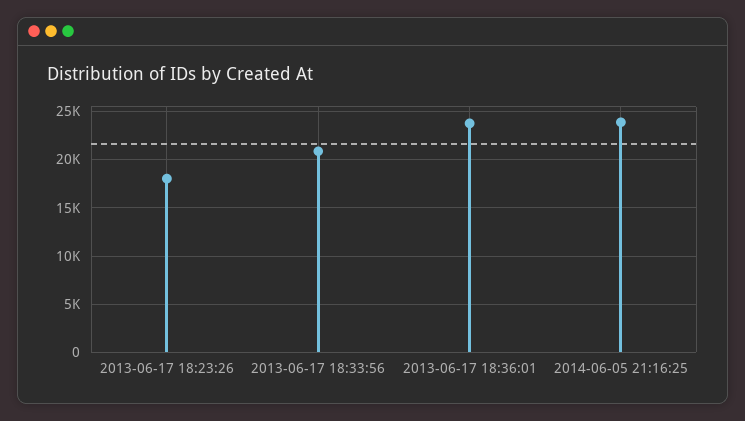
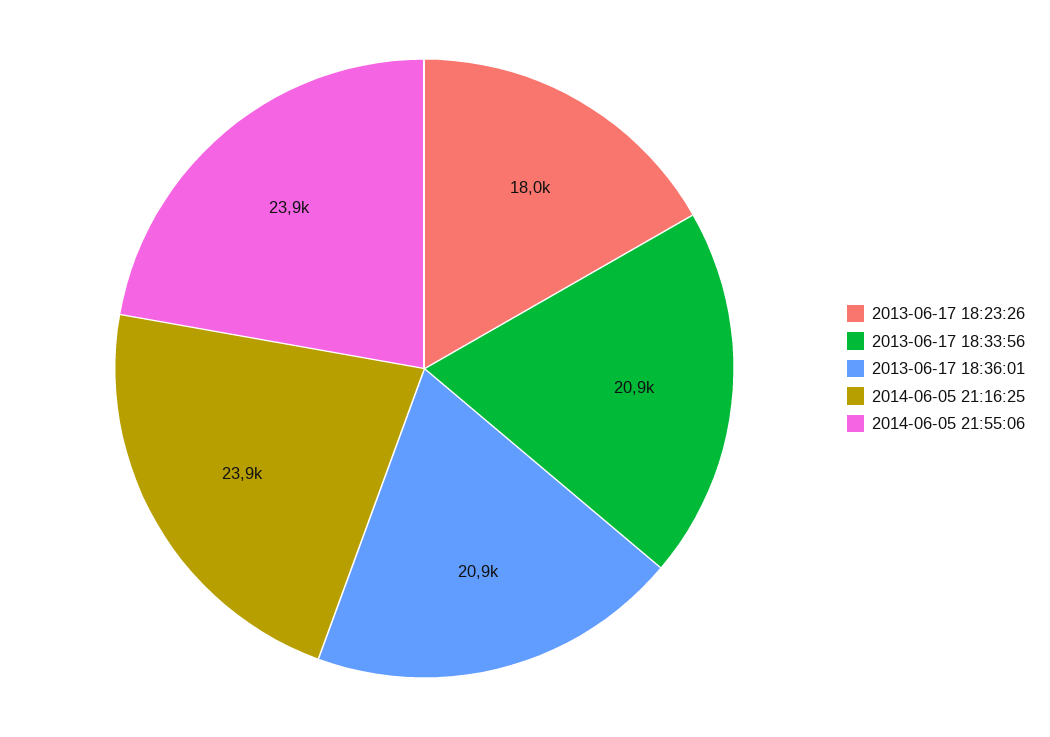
2013-06-17 18:36:01: 24000 -> 20900
2014-06-05 21:55:06: none -> 23900

